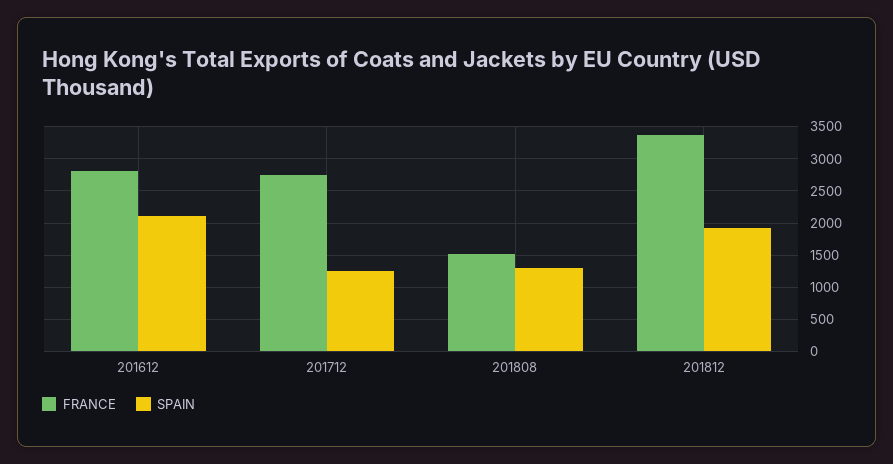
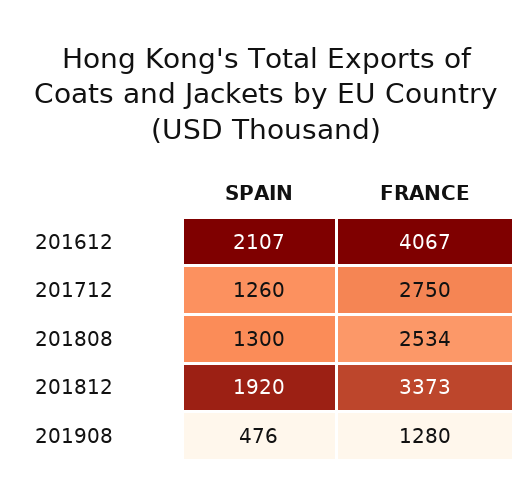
FRANCE, 201612: 2800 -> 4067
FRANCE, 201808: 1500 -> 2534
SPAIN, 201908: none -> 476
FRANCE, 201908: none -> 1280

